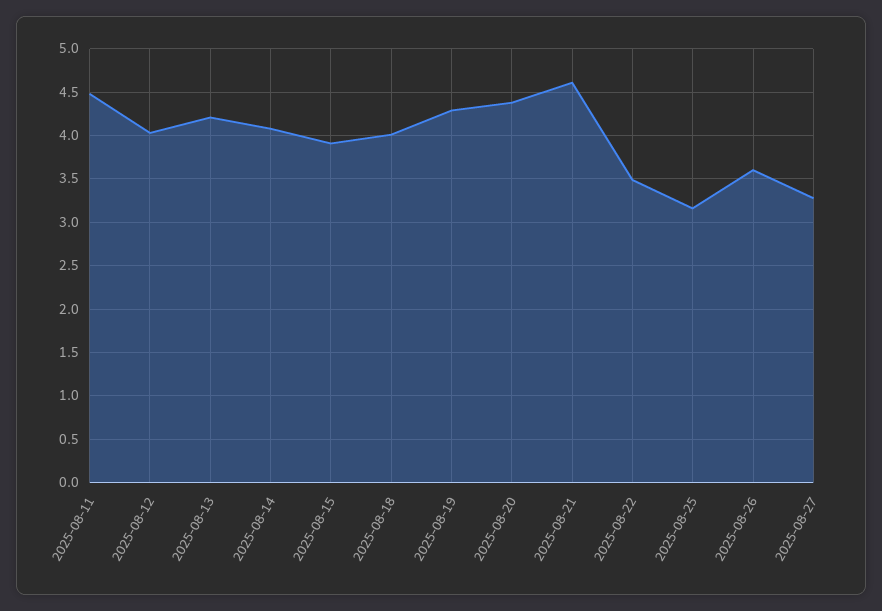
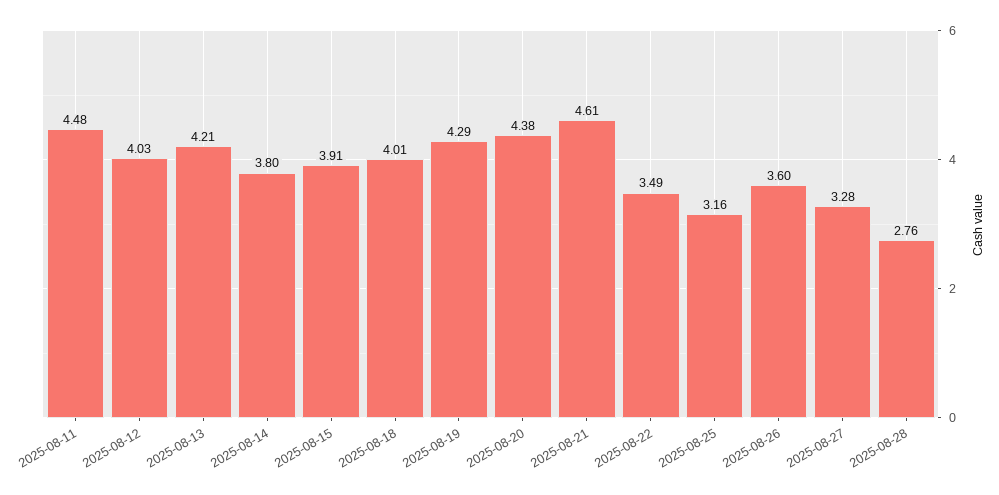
2025-08-14: 4.1 -> 3.8
2025-08-28: none -> 2.76

